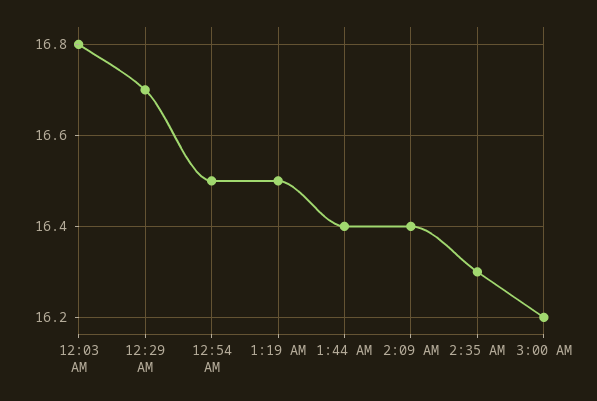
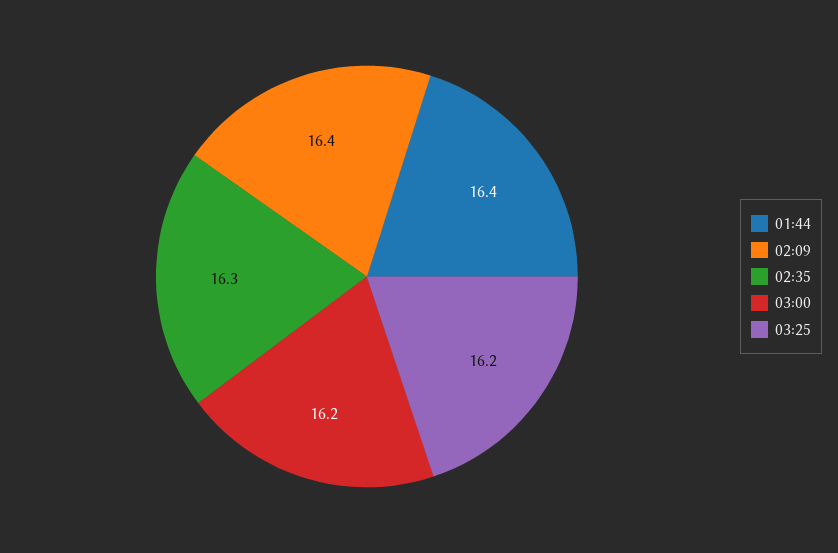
12:03 AM: 16.8 -> none
12:29 AM: 16.7 -> none
12:54 AM: 16.5 -> none
1:19 AM: 16.5 -> none
03:25: none -> 16.2

